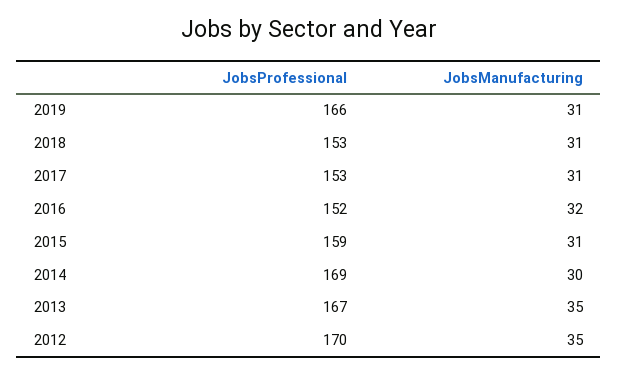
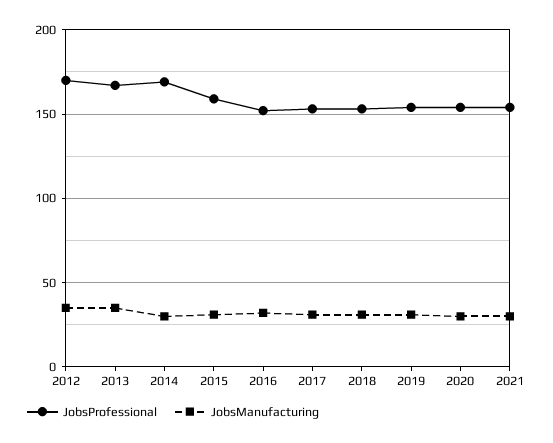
JobsProfessional, 2019: 166 -> 155
JobsProfessional, 2020: none -> 155
JobsManufacturing, 2020: none -> 30
JobsProfessional, 2021: none -> 155
JobsManufacturing, 2021: none -> 30

